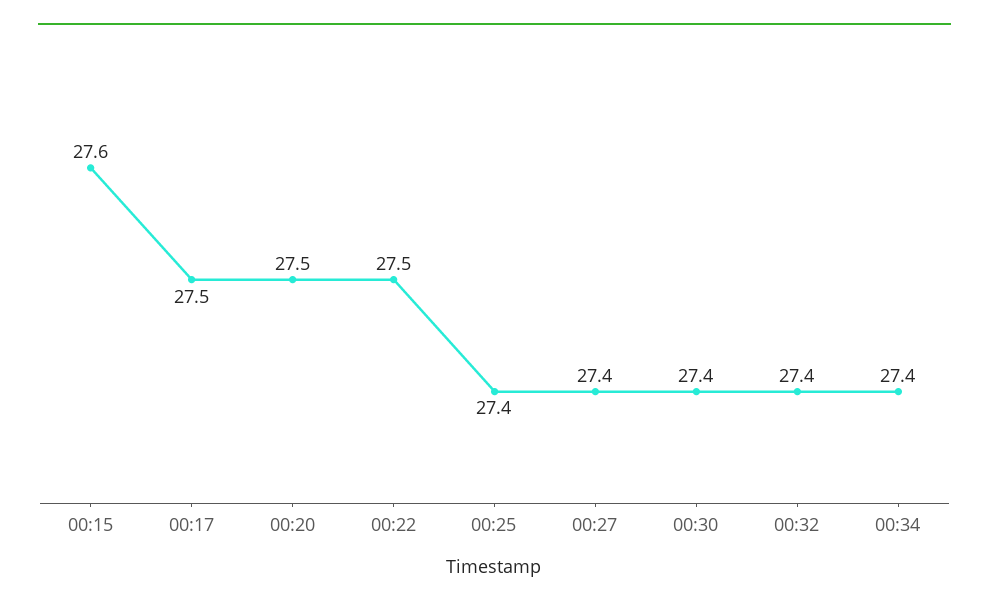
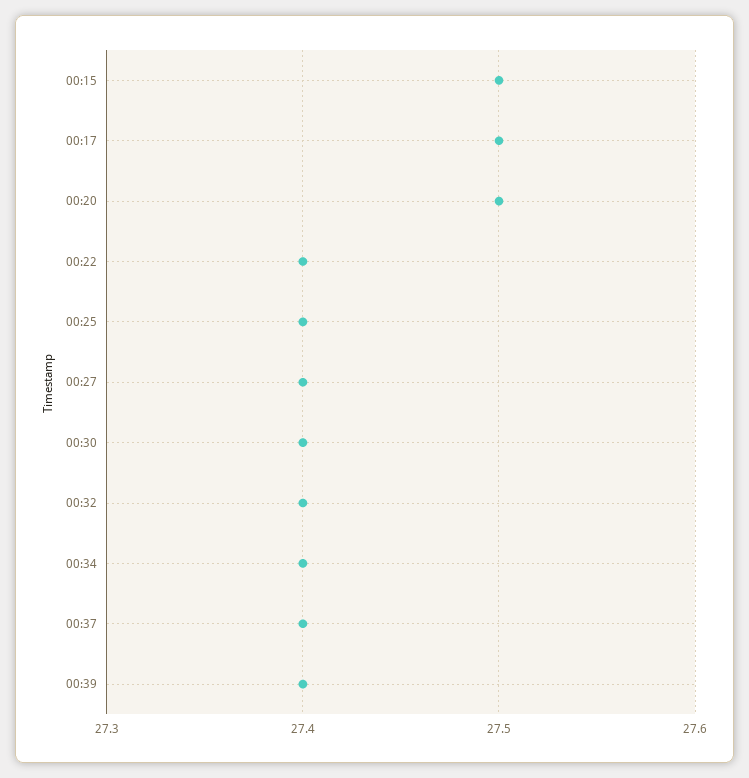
00:15: 27.6 -> 27.5
00:22: 27.5 -> 27.4
00:37: none -> 27.4
00:39: none -> 27.4

